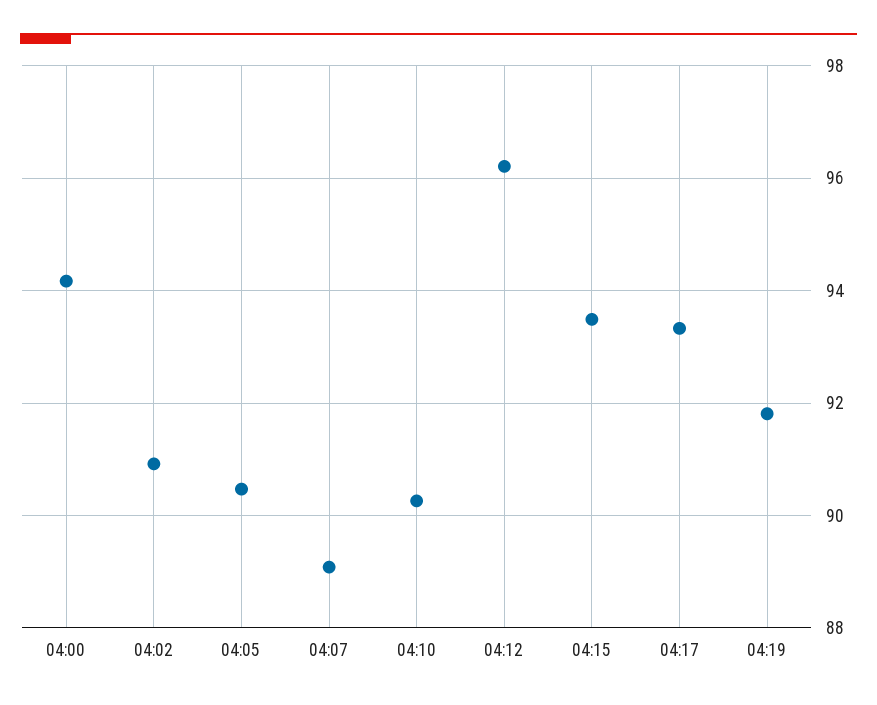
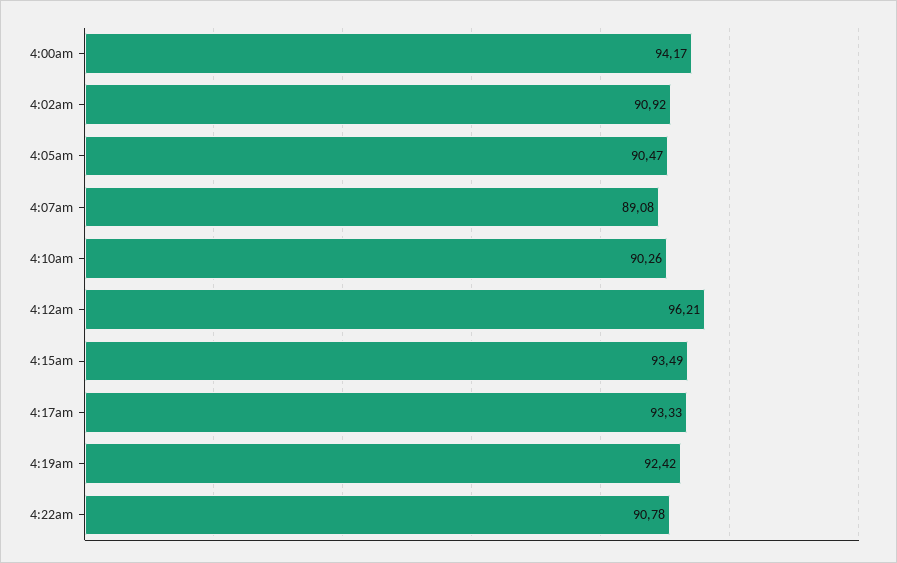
04:19: 91.8 -> 92.42
4:22am: none -> 90.78

